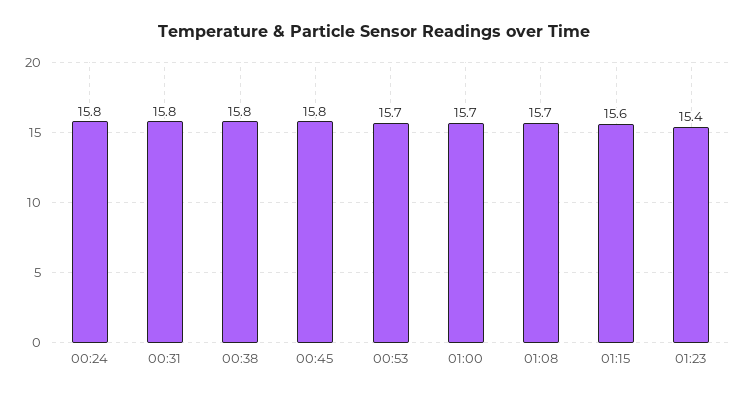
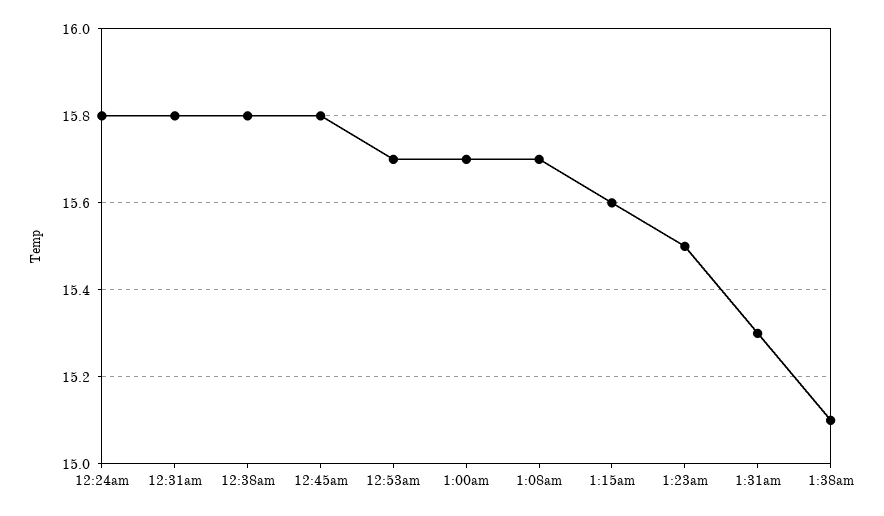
01:23: 15.4 -> 15.5
1:31am: none -> 15.3
1:38am: none -> 15.1

